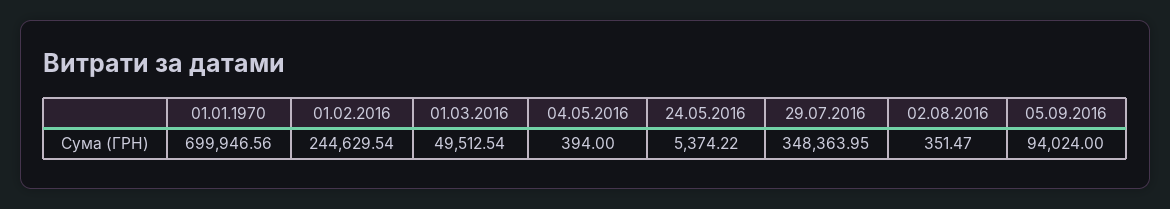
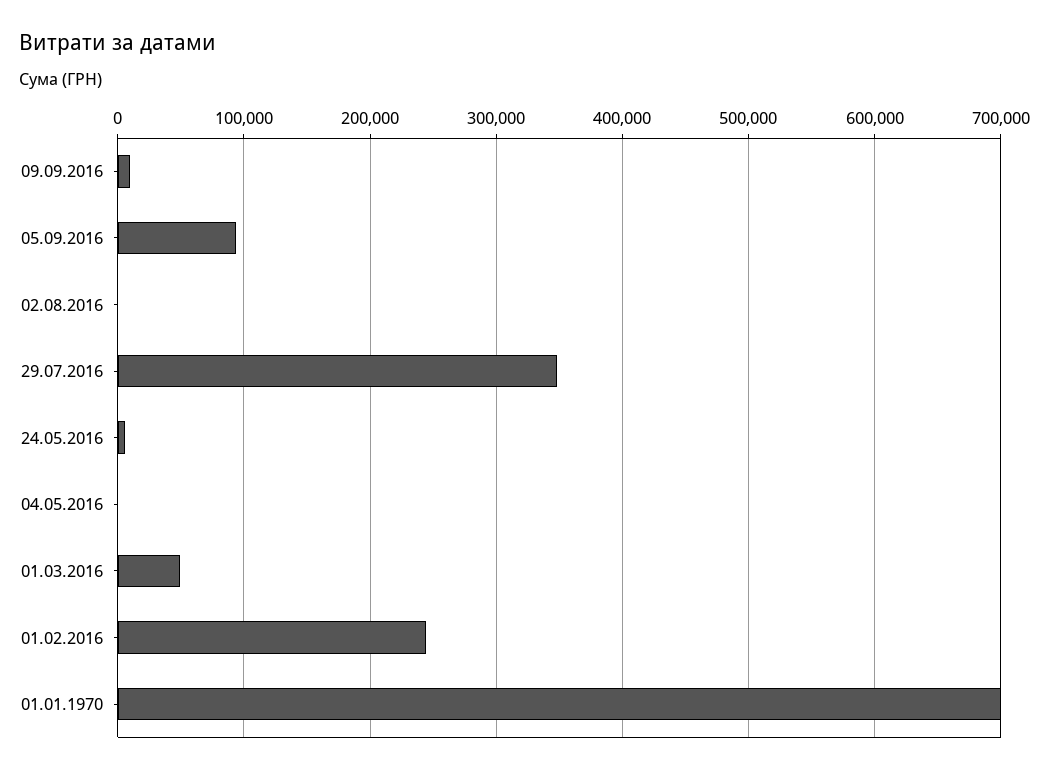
09.09.2016: none -> 10000

